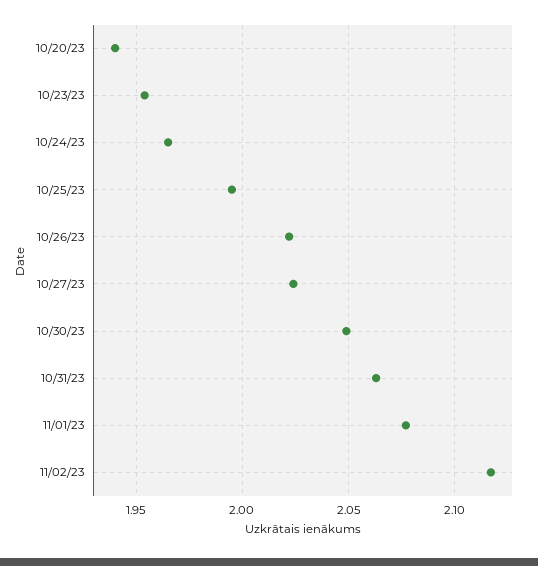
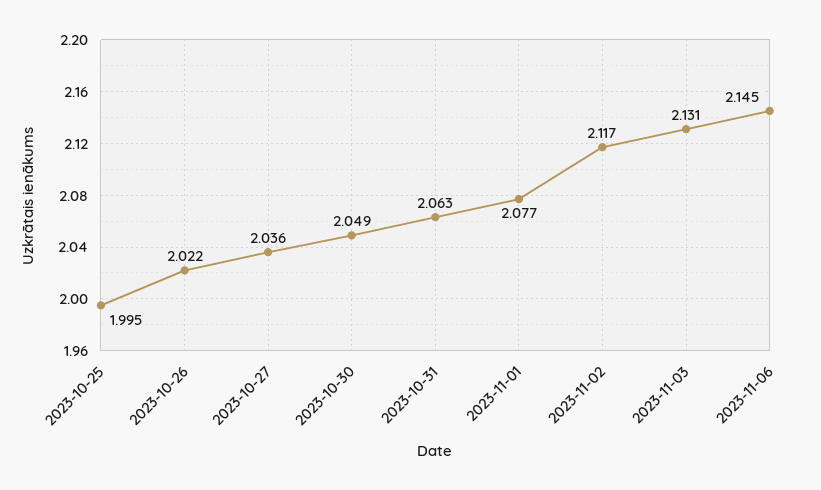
10/20/23: 1.94 -> none
10/23/23: 1.955 -> none
10/24/23: 1.965 -> none
10/27/23: 2.025 -> 2.036
2023-11-03: none -> 2.131
2023-11-06: none -> 2.145

